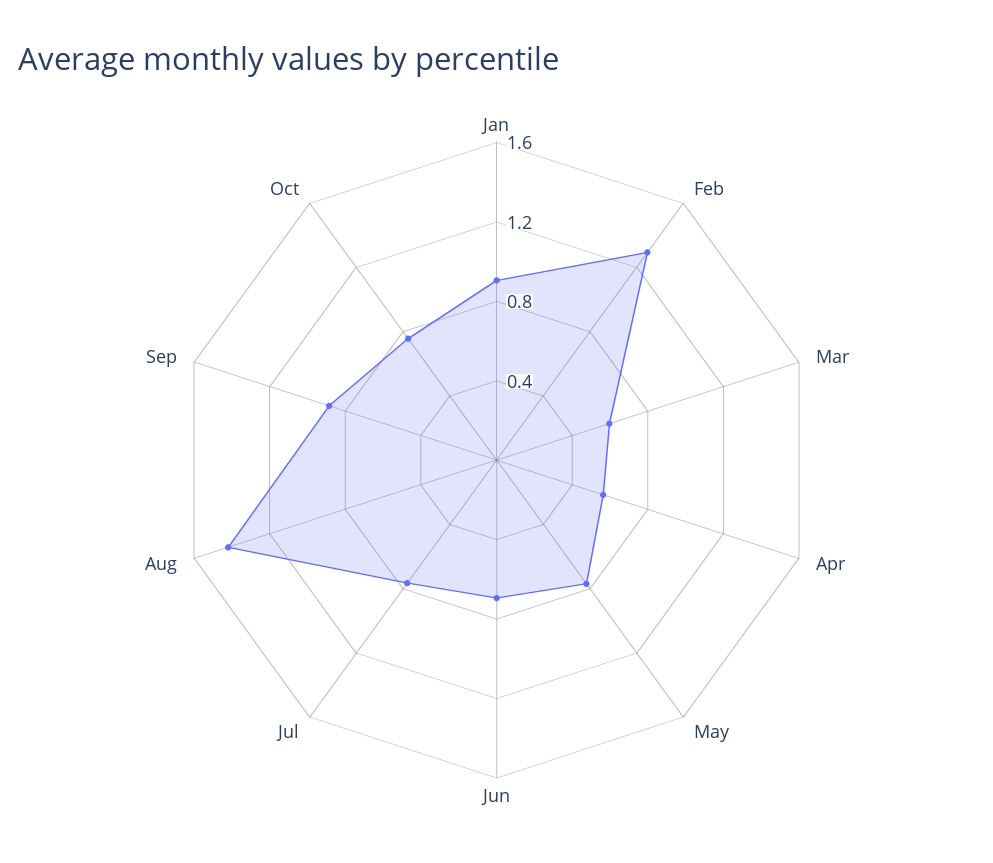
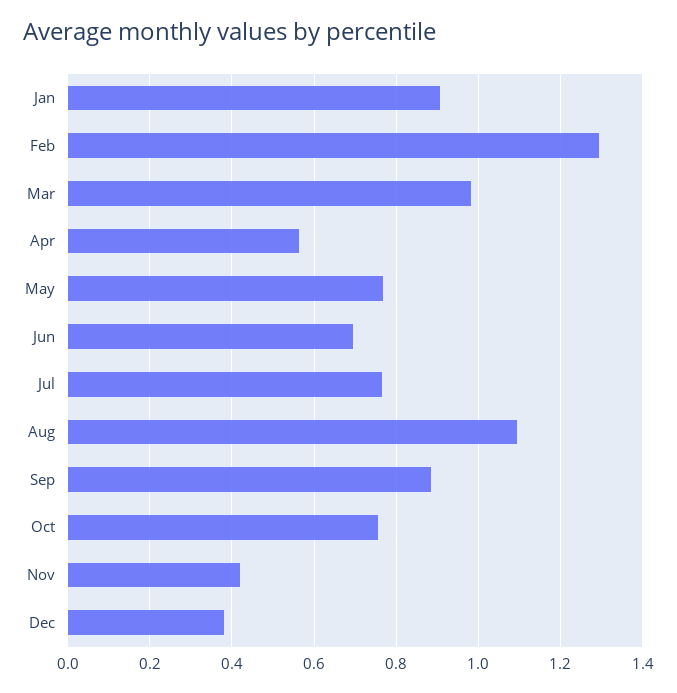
Mar: 0.6 -> 0.98
Aug: 1.4 -> 1.1
Nov: none -> 0.42
Dec: none -> 0.38

